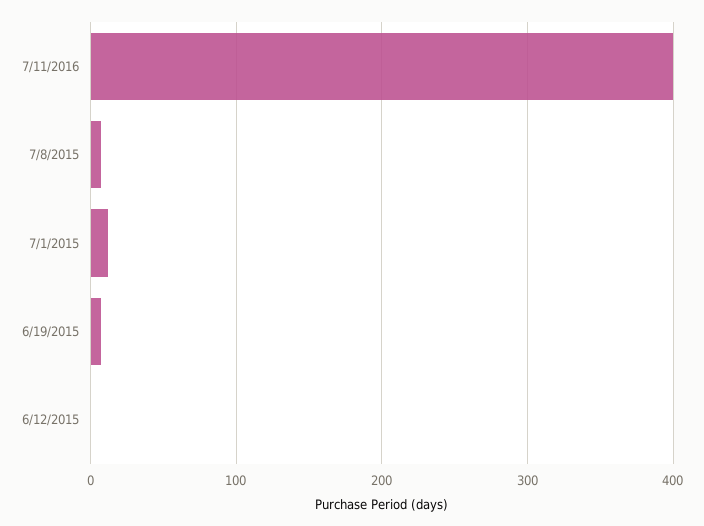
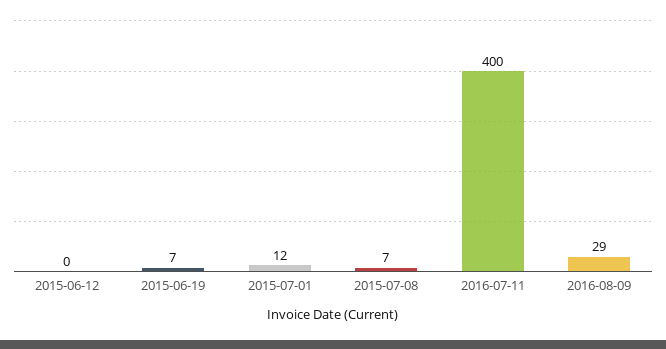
2016-08-09: none -> 29

